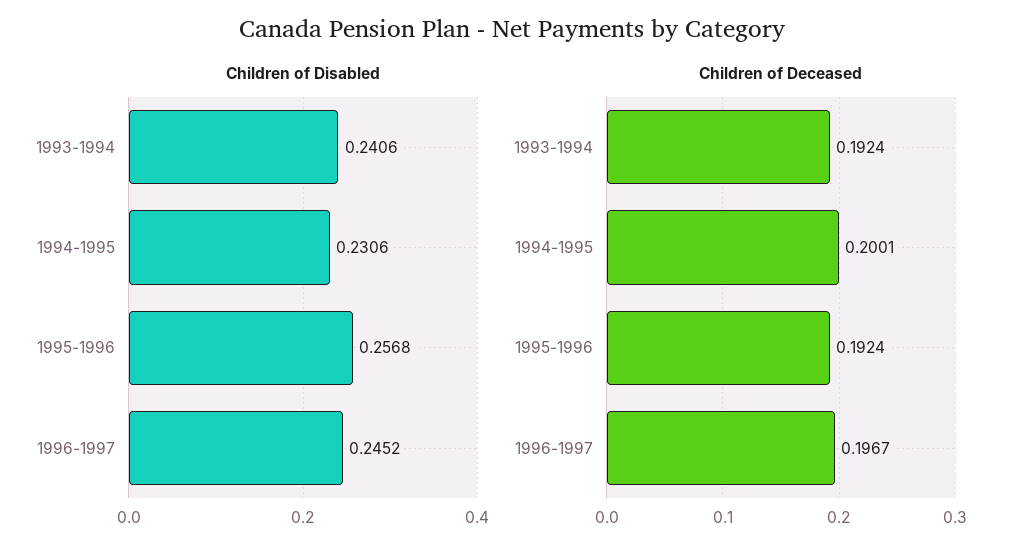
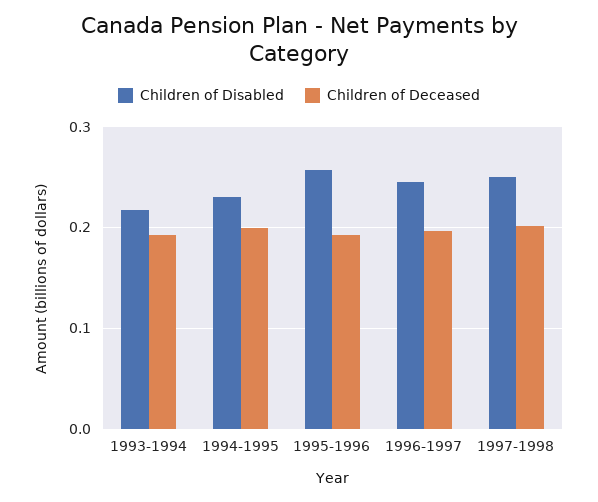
Children of Disabled, 1993-1994: 0.2406 -> 0.22
Children of Disabled, 1997-1998: none -> 0.25
Children of Deceased, 1997-1998: none -> 0.2

